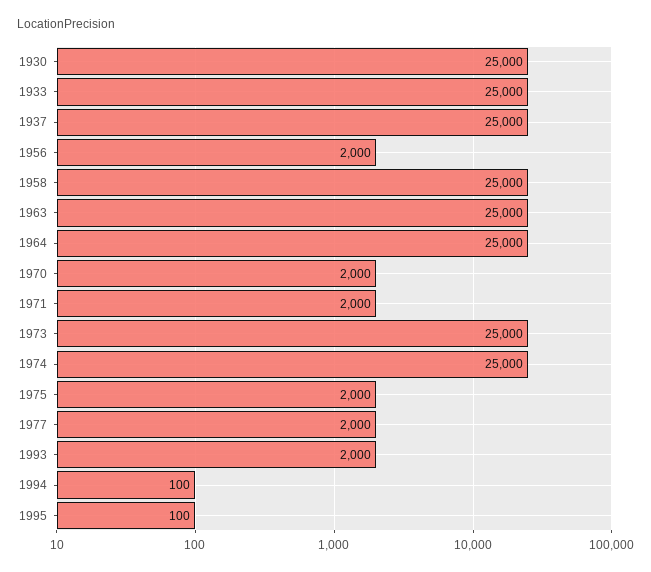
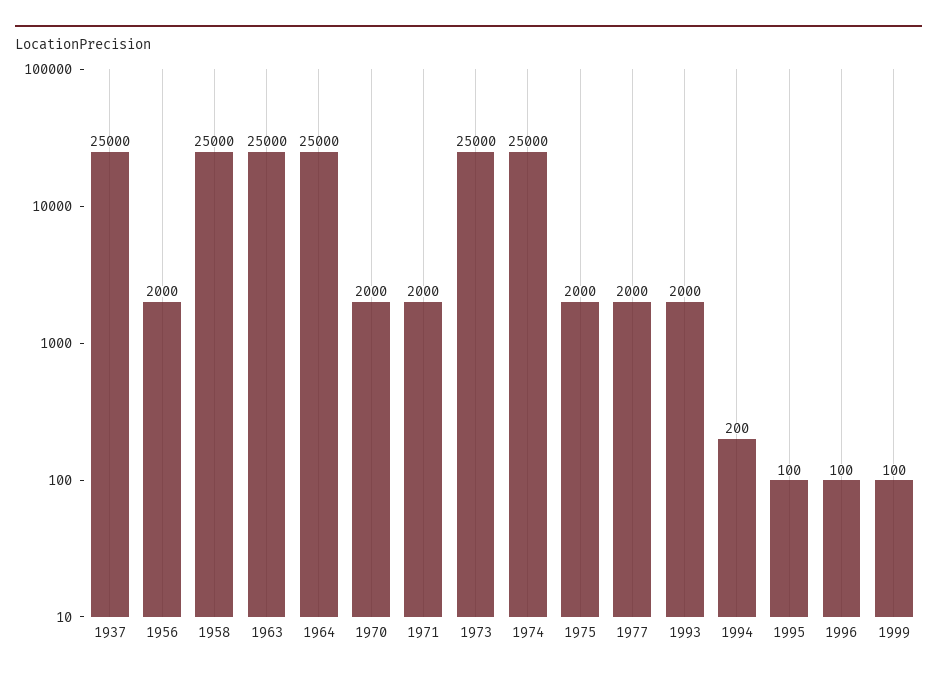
1930: 25000 -> none
1933: 25000 -> none
1994: 100 -> 200
1996: none -> 100
1999: none -> 100

